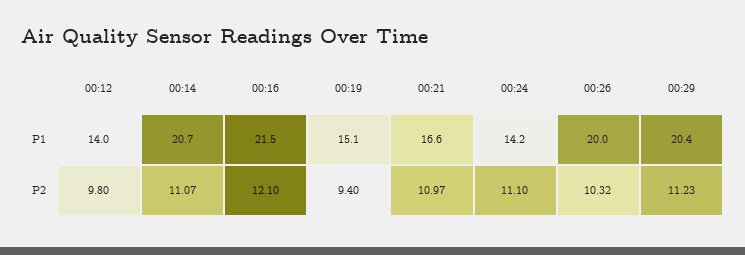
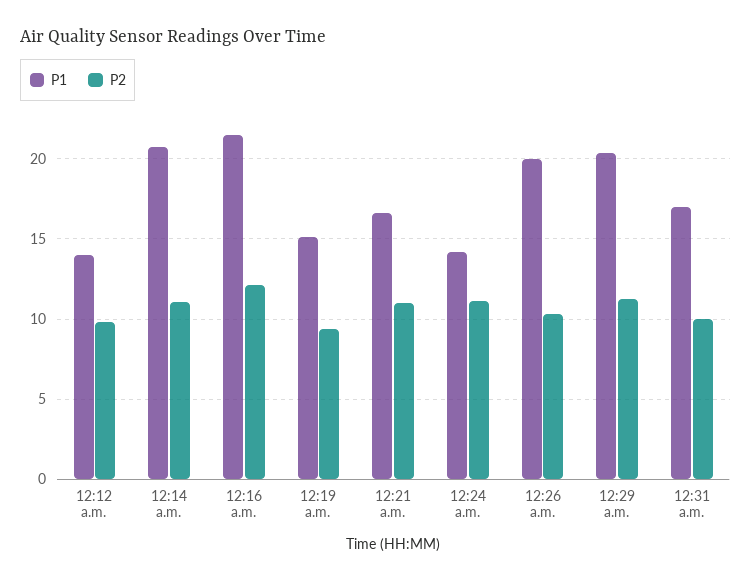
P1, 12:31 a.m.: none -> 17
P2, 12:31 a.m.: none -> 10

